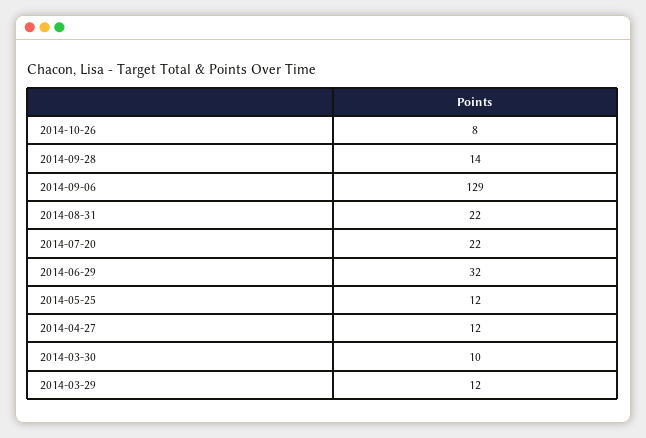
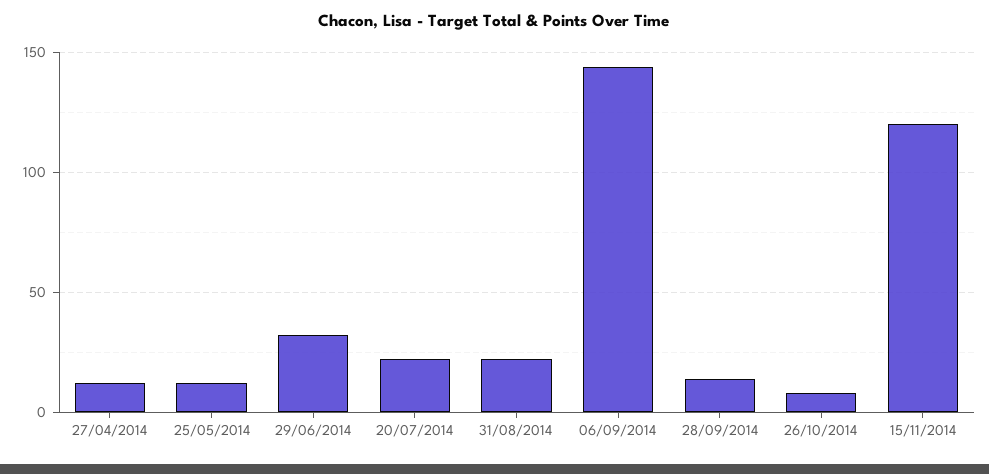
2014-09-06: 129 -> 145
2014-03-30: 10 -> none
2014-03-29: 12 -> none
15/11/2014: none -> 120

